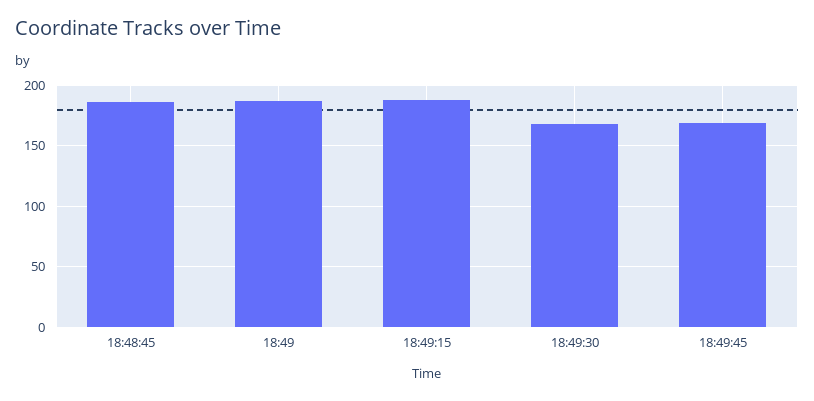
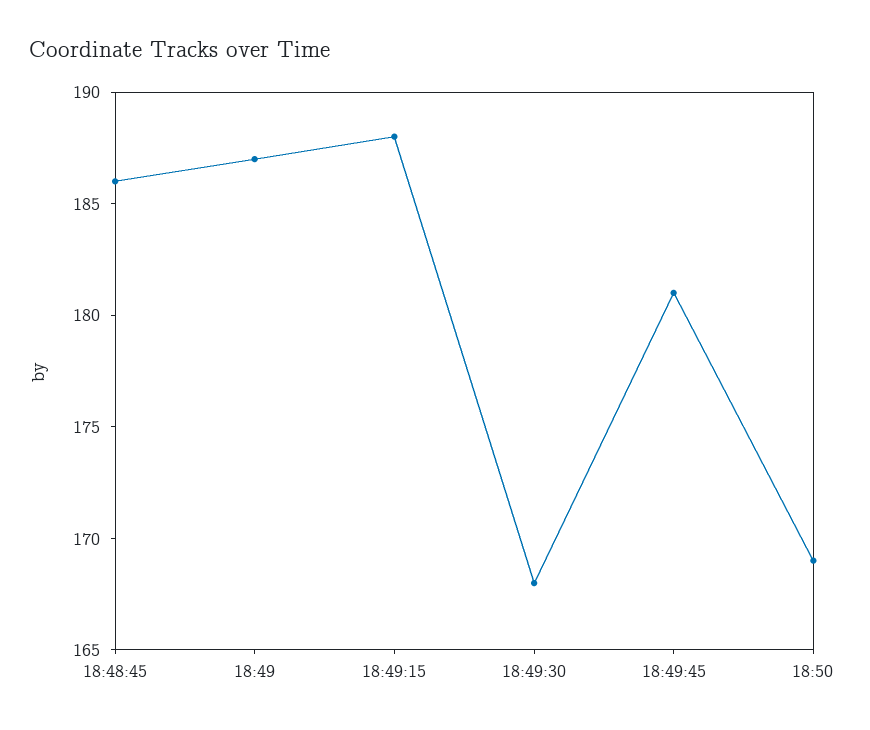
18:49:45: 170 -> 181
18:50: none -> 169

